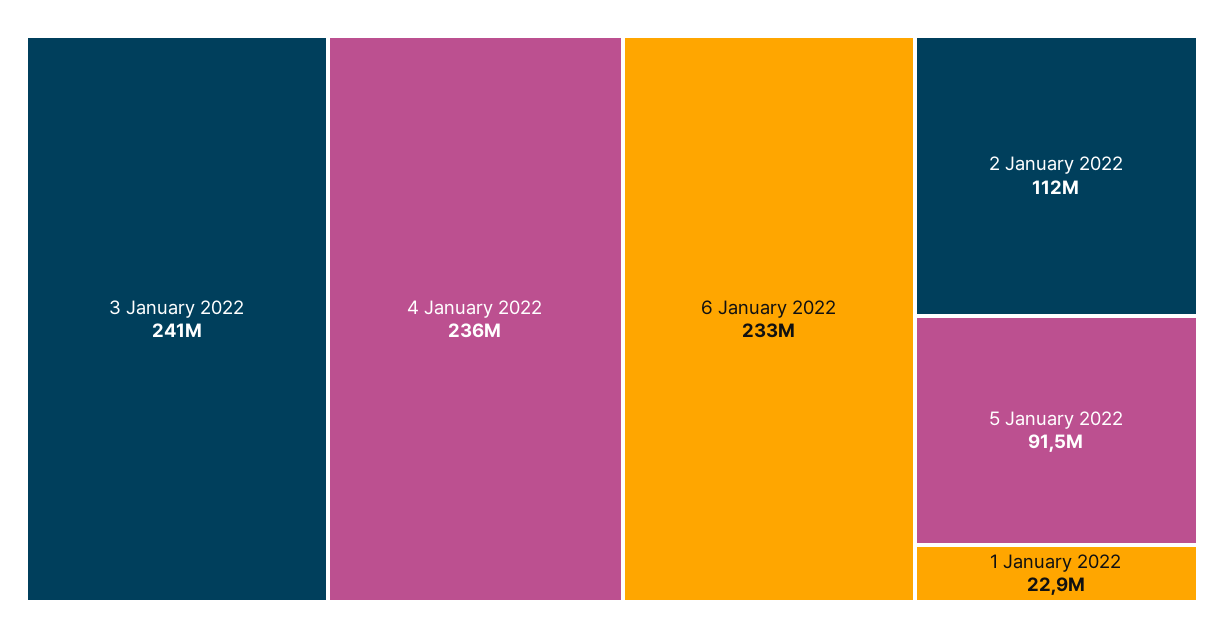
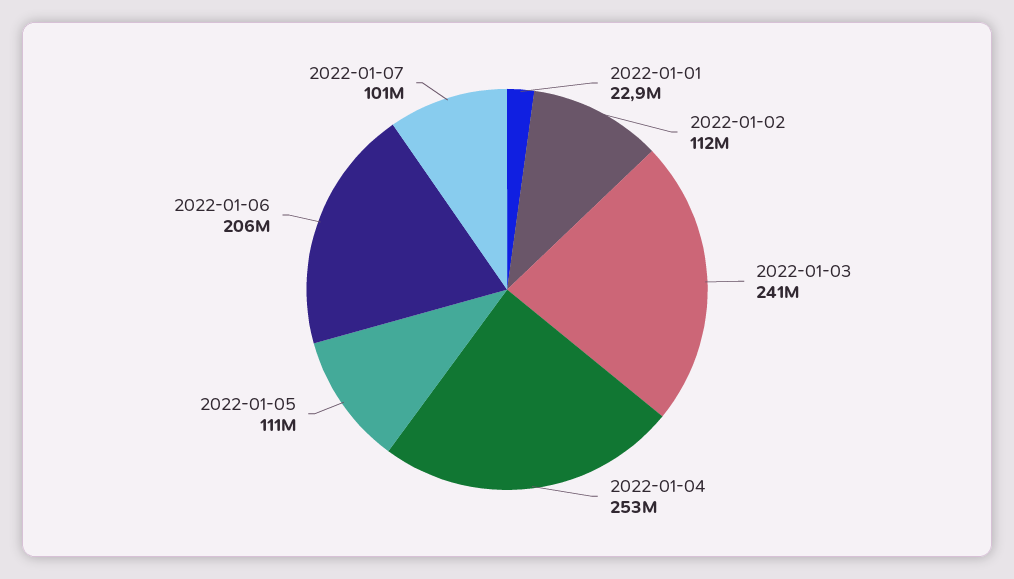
4 January 2022: 236000000 -> 253000000
6 January 2022: 233000000 -> 206000000
5 January 2022: 91500000 -> 111000000
2022-01-07: none -> 101000000

